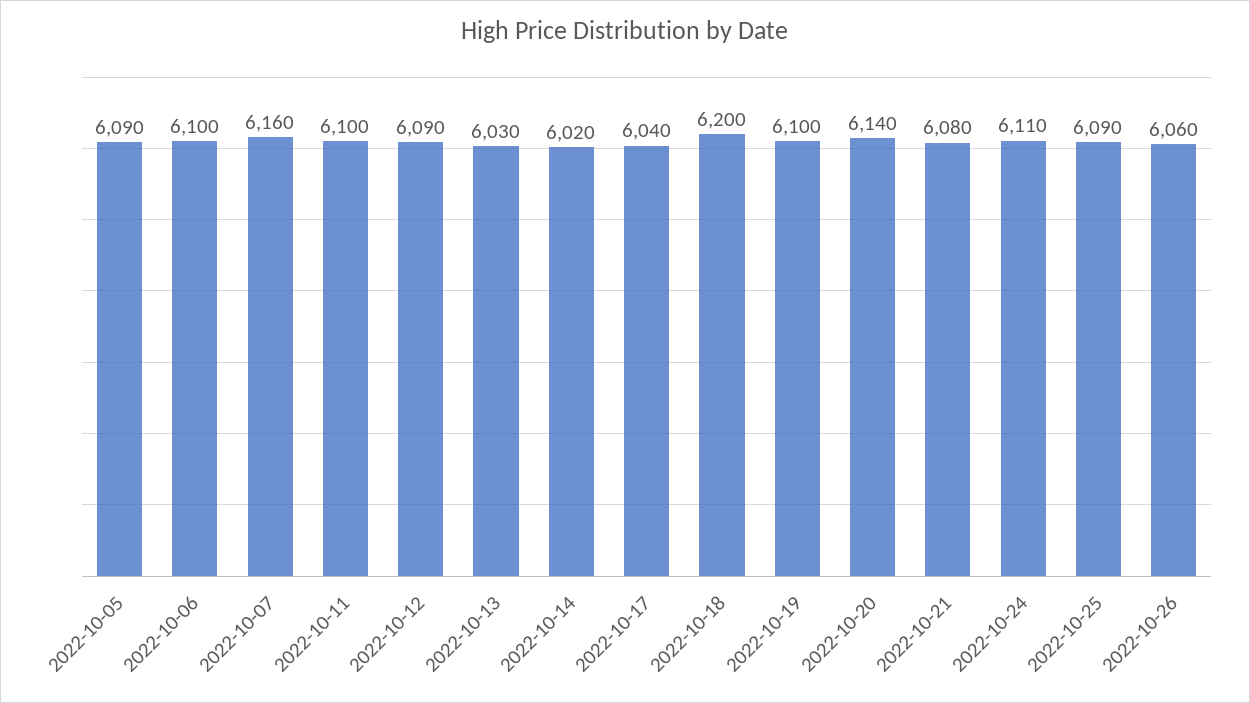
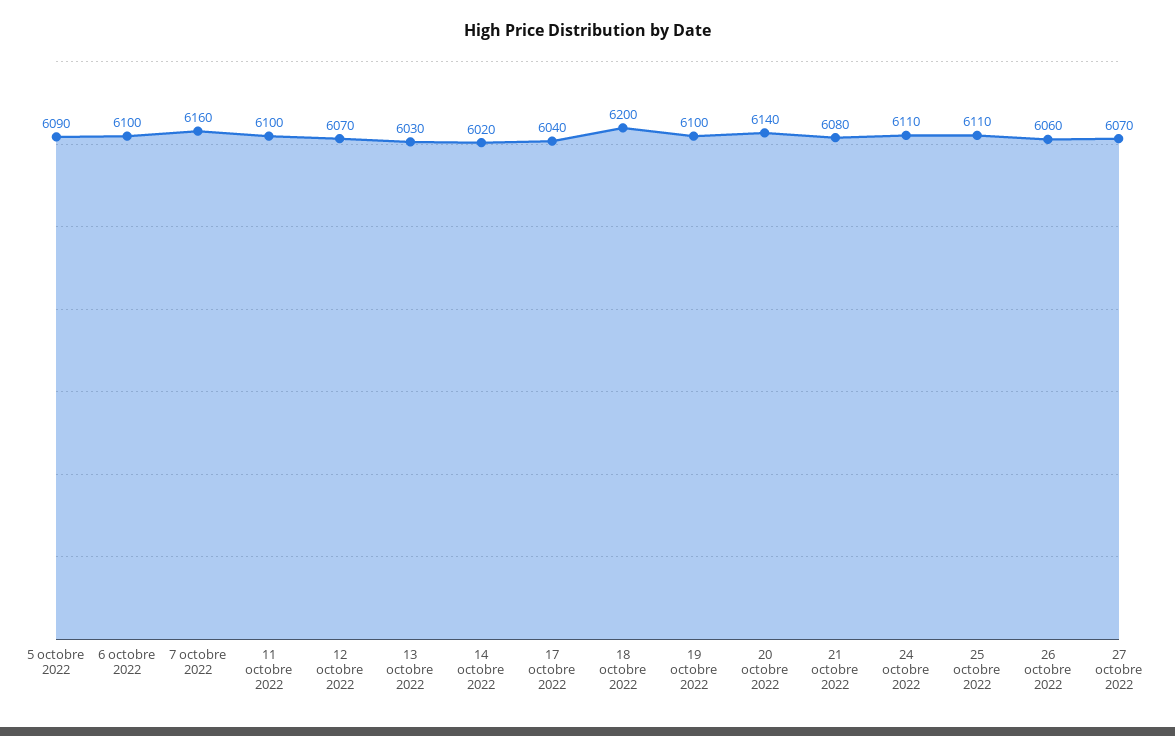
2022-10-12: 6090 -> 6070
2022-10-25: 6090 -> 6110
27 octobre 2022: none -> 6070

